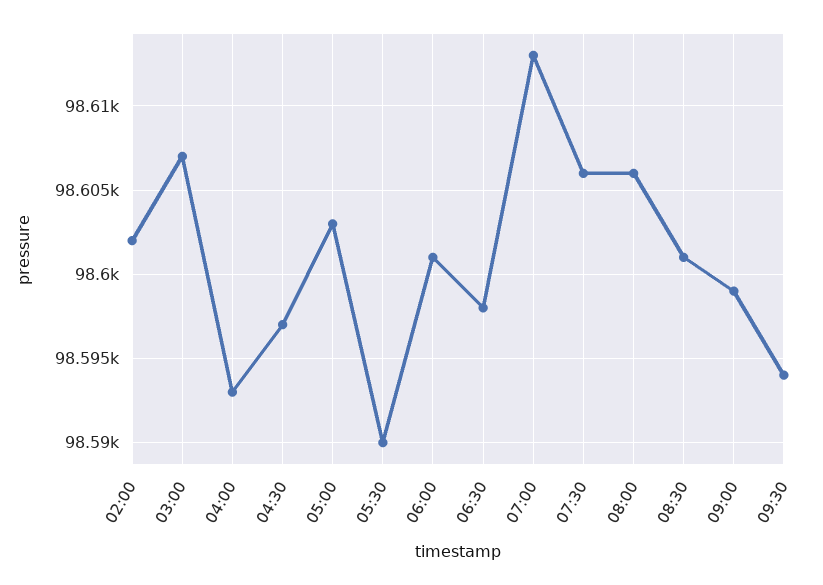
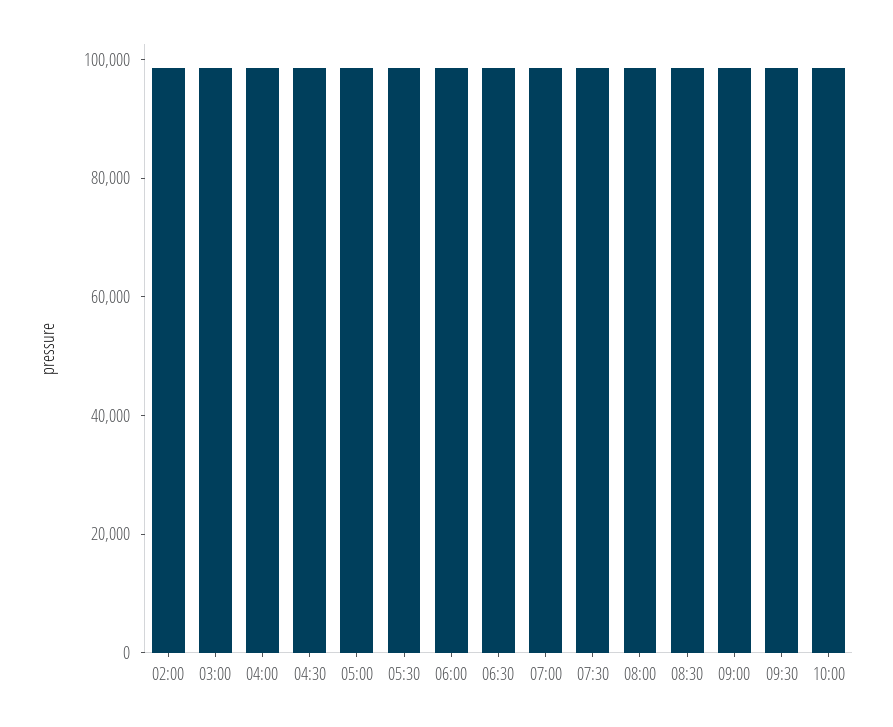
10:00: none -> 100000

